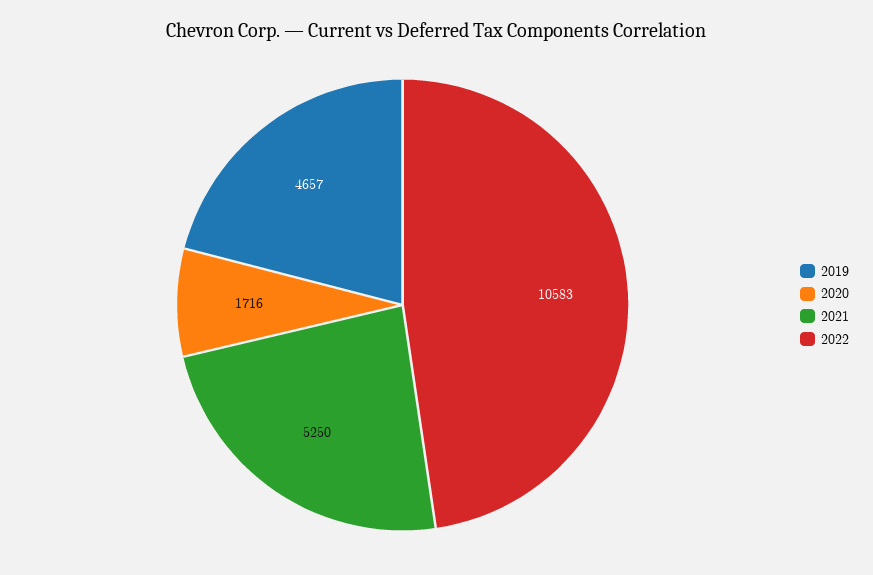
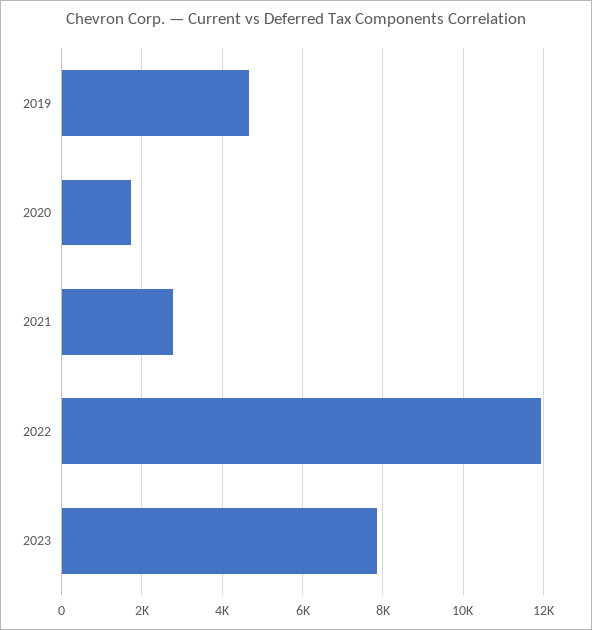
2021: 5250 -> 2800
2022: 10583 -> 12000
2023: none -> 7800

